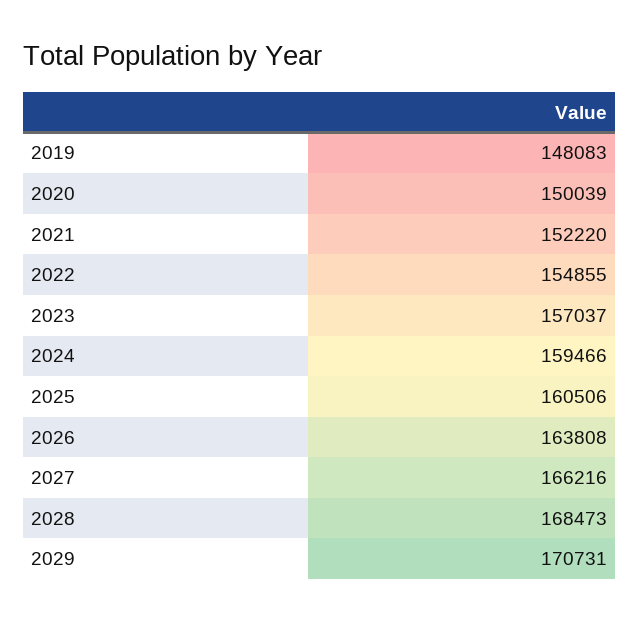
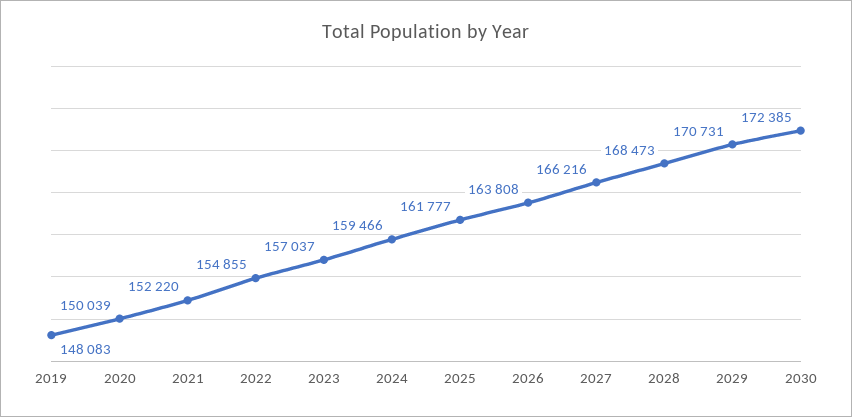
2025: 160506 -> 161777
2030: none -> 172385

